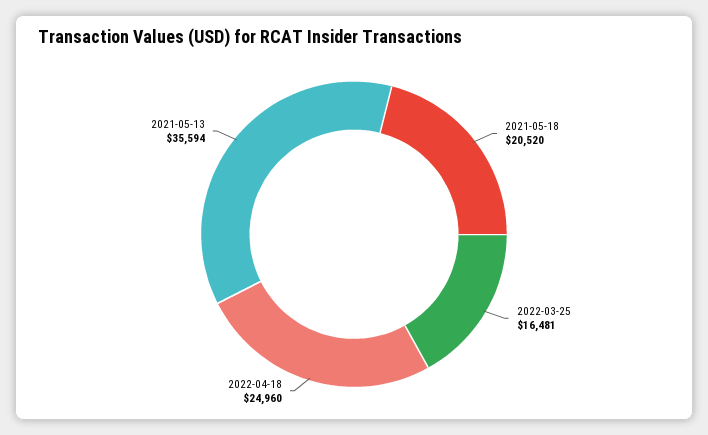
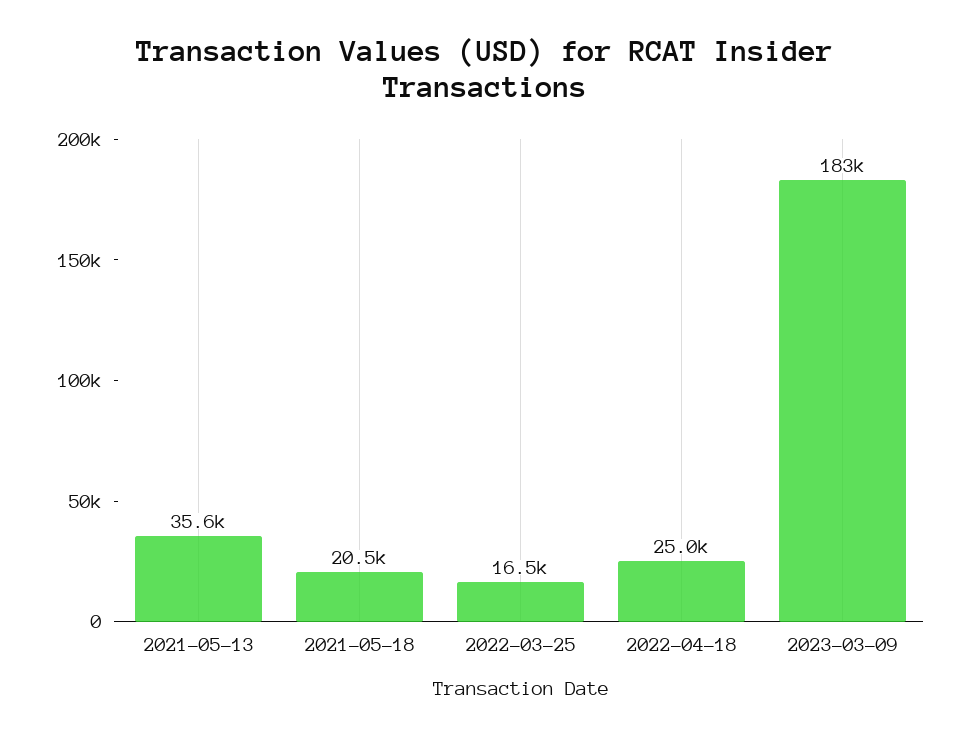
2023-03-09: none -> 183000

